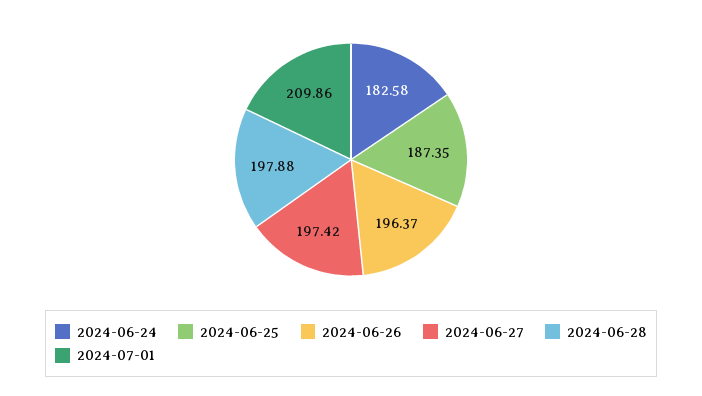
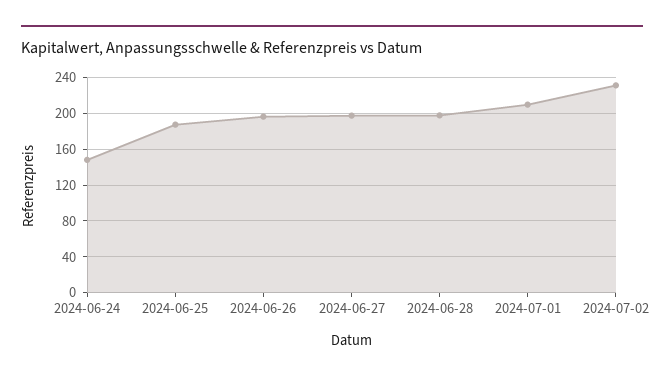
2024-06-24: 182.58 -> 150
2024-07-02: none -> 230

